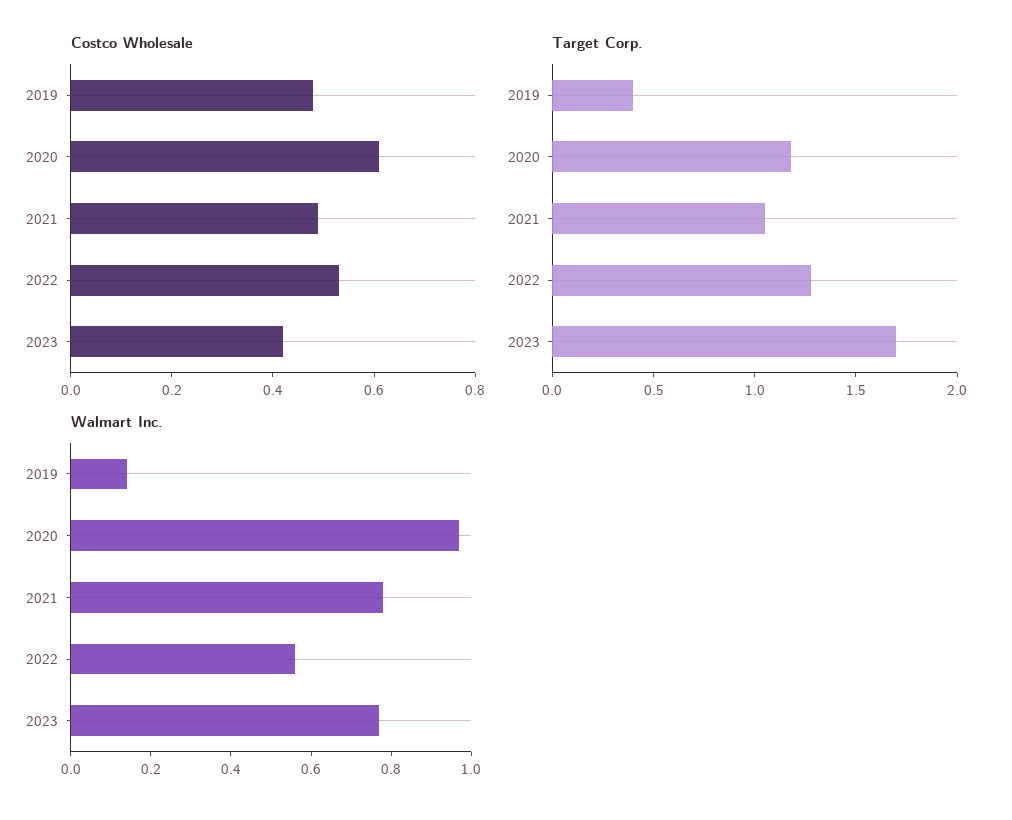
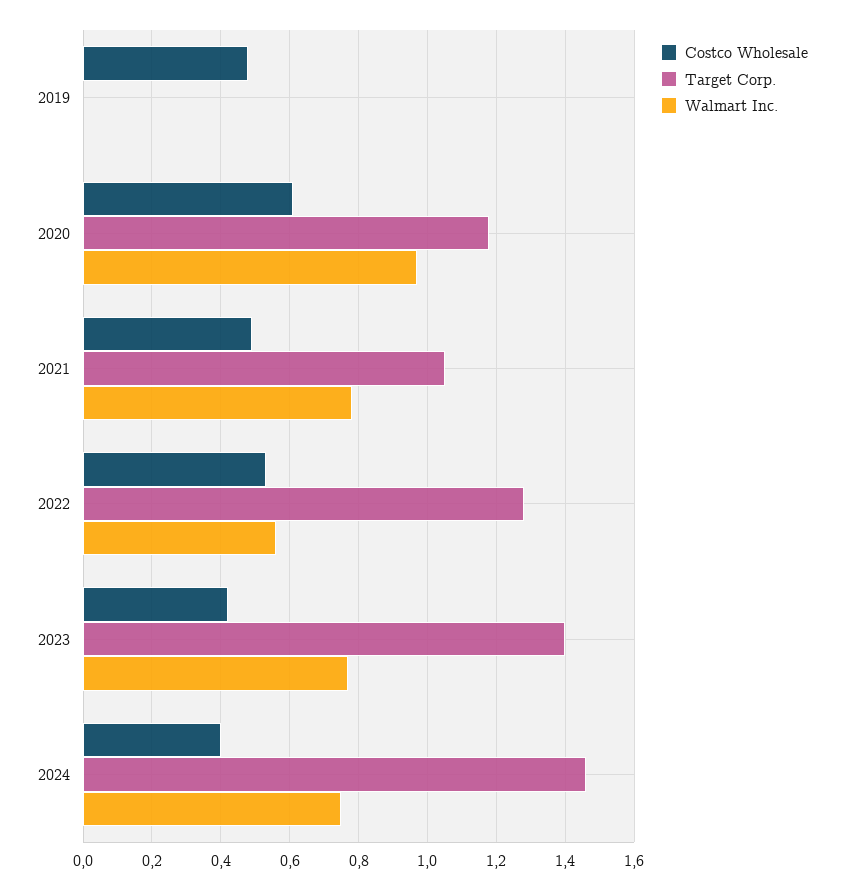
Target Corp., 2019: 0.4 -> 0
Target Corp., 2023: 1.7 -> 1.4
Walmart Inc., 2019: 0.15 -> 0
Costco Wholesale, 2024: none -> 0.4
Target Corp., 2024: none -> 1.45
Walmart Inc., 2024: none -> 0.75

